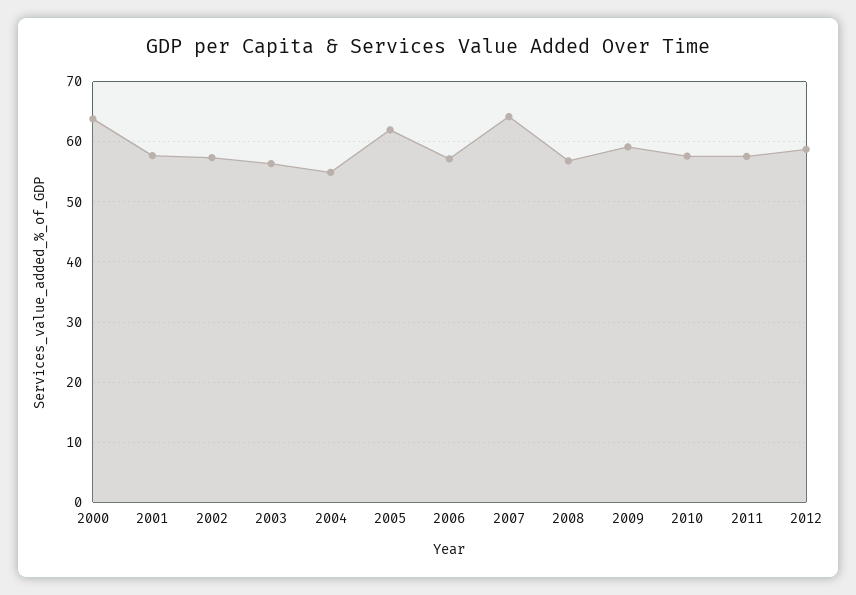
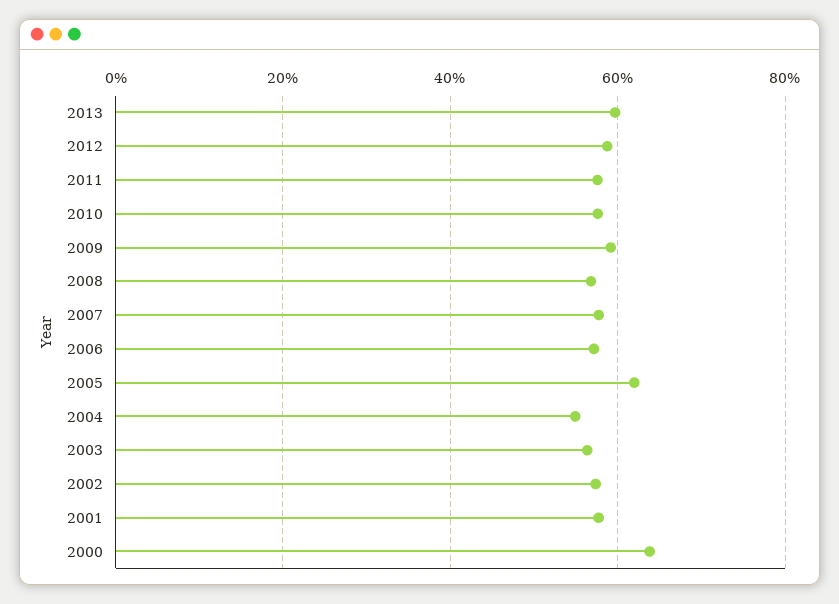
2007: 64 -> 58
2013: none -> 60

